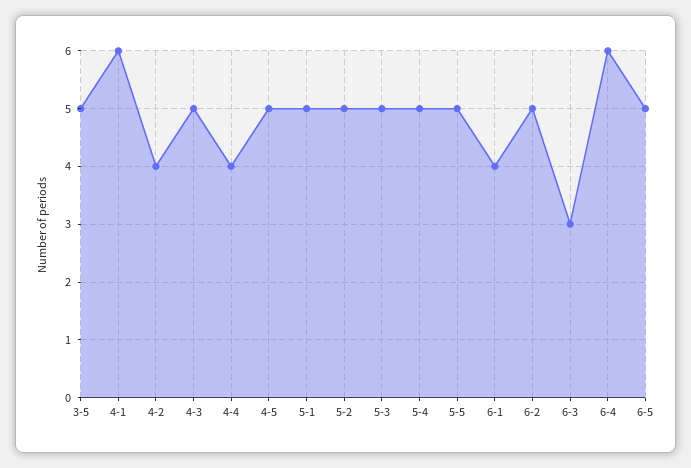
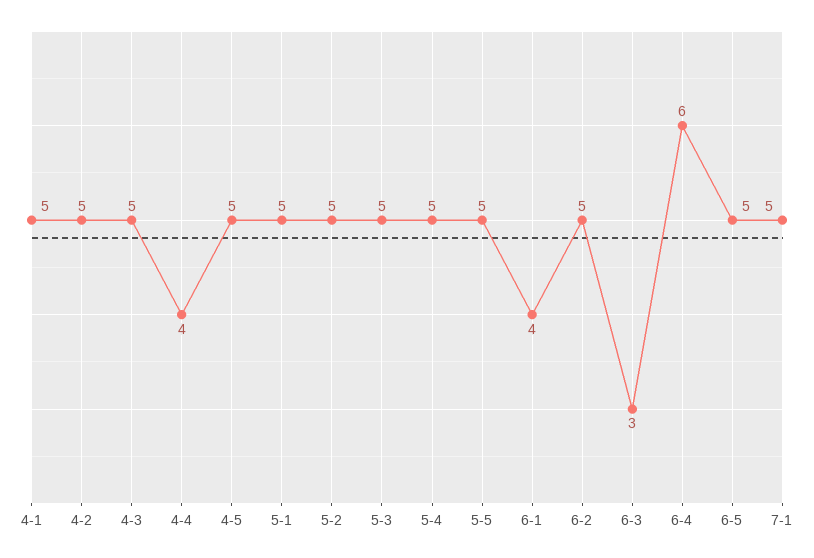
3-5: 5 -> none
4-1: 6 -> 5
4-2: 4 -> 5
7-1: none -> 5

